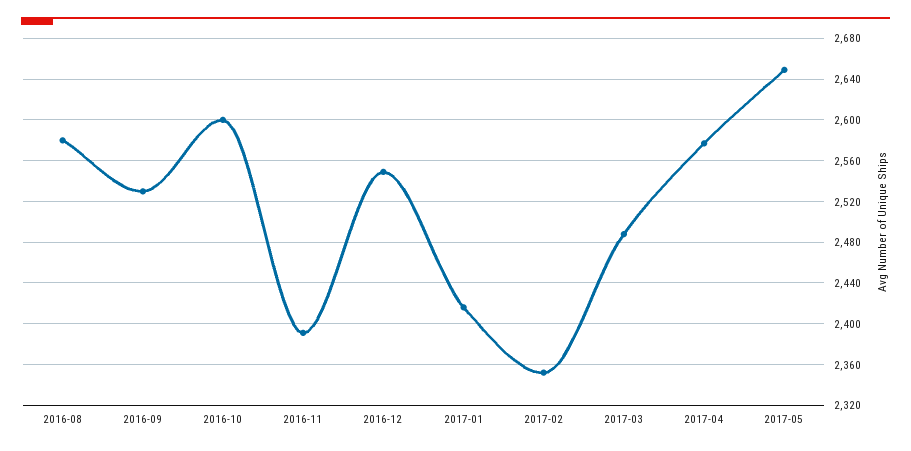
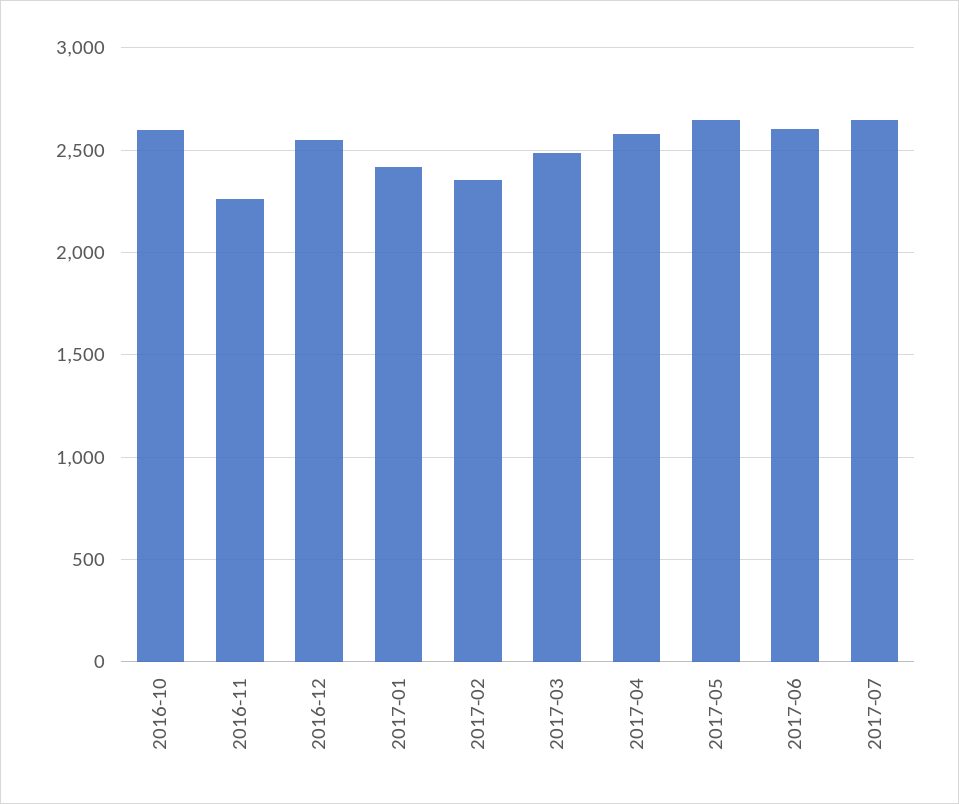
2016-08: 2580 -> none
2016-09: 2530 -> none
2016-11: 2390 -> 2250
2017-06: none -> 2600
2017-07: none -> 2650

